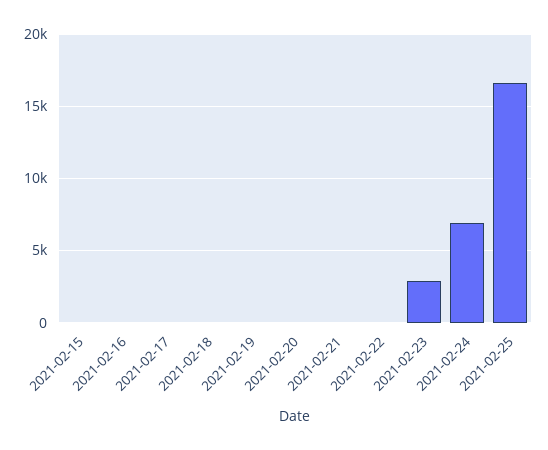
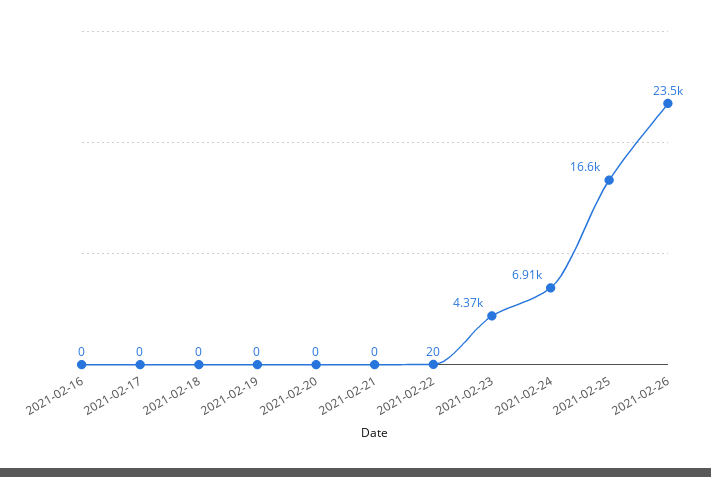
2021-02-15: 0 -> none
2021-02-23: 3000 -> 4370
2021-02-26: none -> 23500

